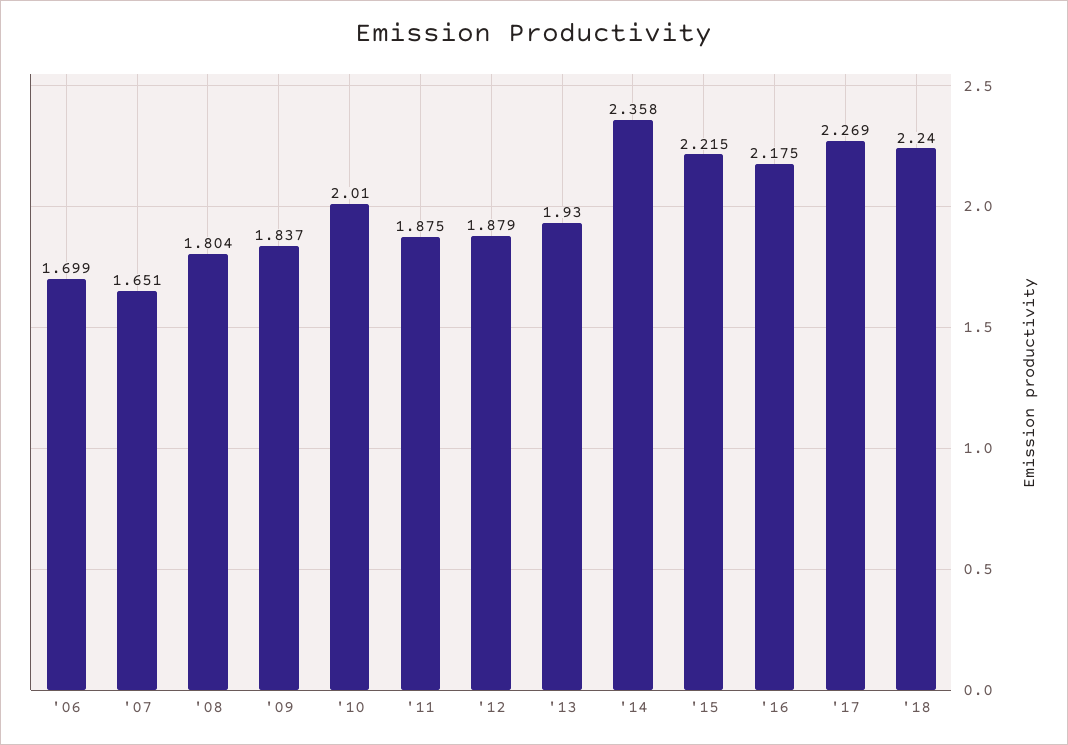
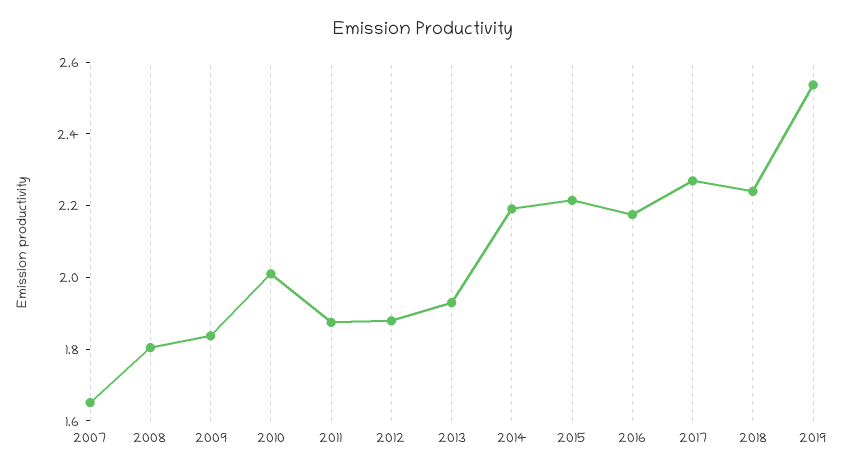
'06: 1.699 -> none
'14: 2.358 -> 2.2
2019: none -> 2.55

